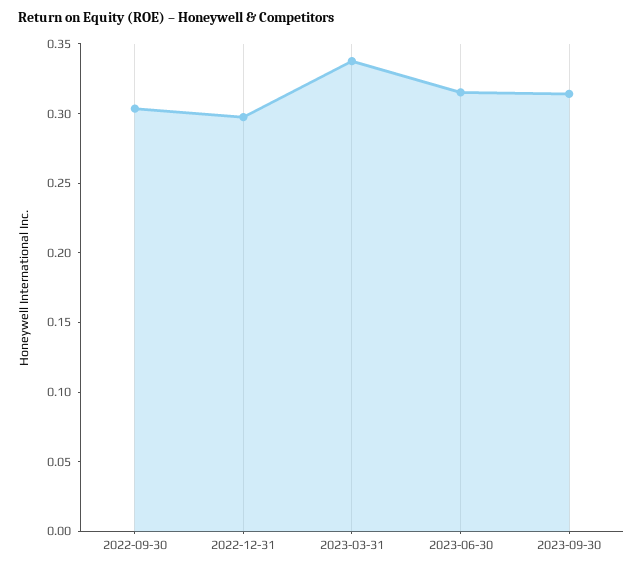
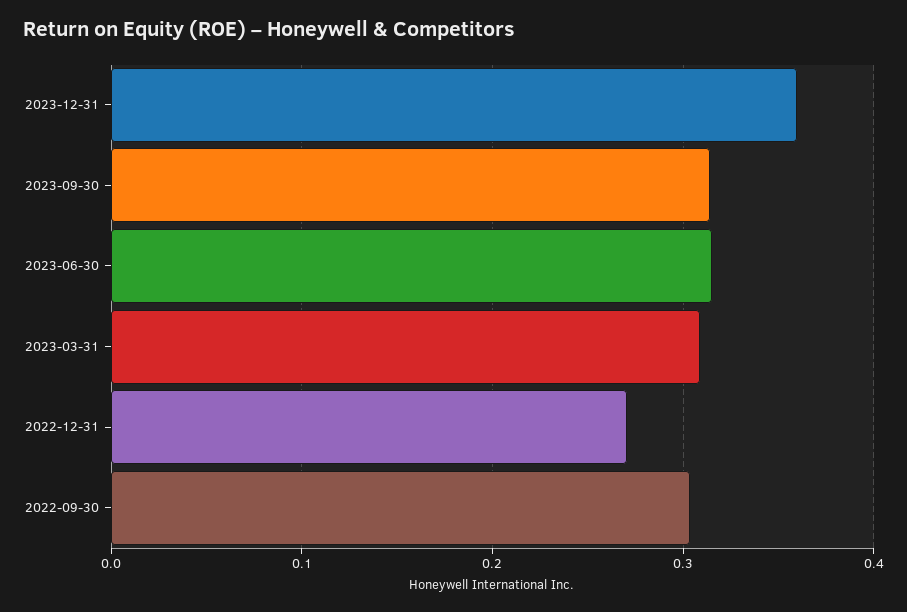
2022-12-31: 0.3 -> 0.27
2023-03-31: 0.34 -> 0.31
2023-12-31: none -> 0.36

